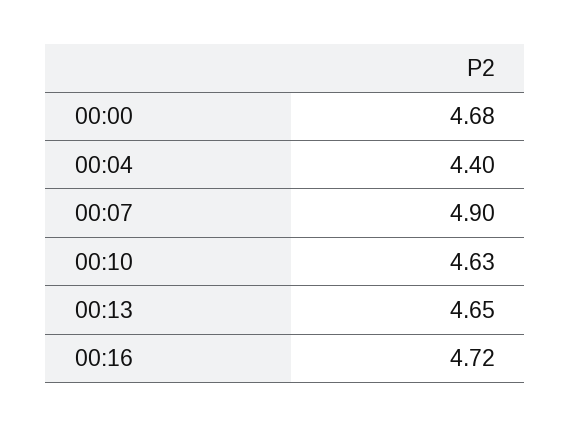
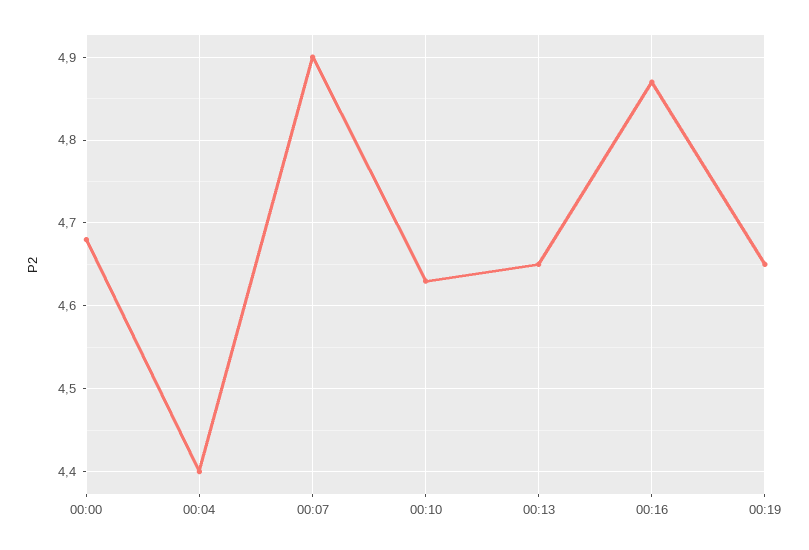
00:16: 4.72 -> 4.87
00:19: none -> 4.65

